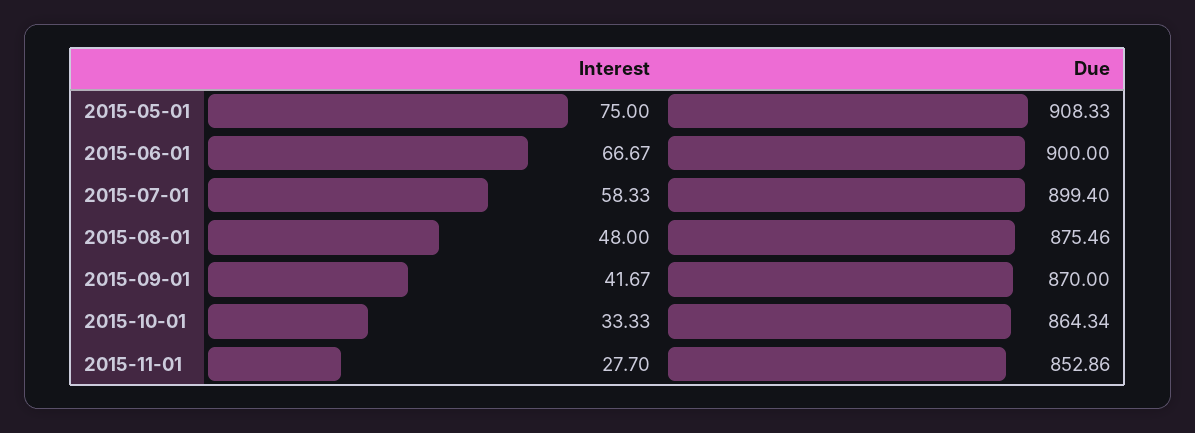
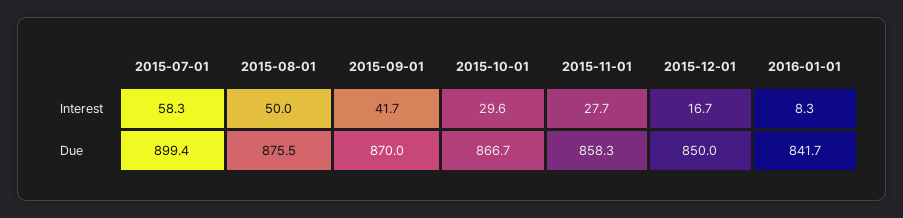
Interest, 2015-05-01: 75 -> none
Due, 2015-05-01: 908.33 -> none
Interest, 2015-06-01: 66.67 -> none
Due, 2015-06-01: 900 -> none
Interest, 2015-08-01: 48 -> 50
Interest, 2015-10-01: 33.33 -> 29.6
Due, 2015-10-01: 864.34 -> 866.7
Due, 2015-11-01: 852.86 -> 858.3
Interest, 2015-12-01: none -> 16.7
Interest, 2016-01-01: none -> 8.3
Due, 2015-12-01: none -> 850
Due, 2016-01-01: none -> 841.7

